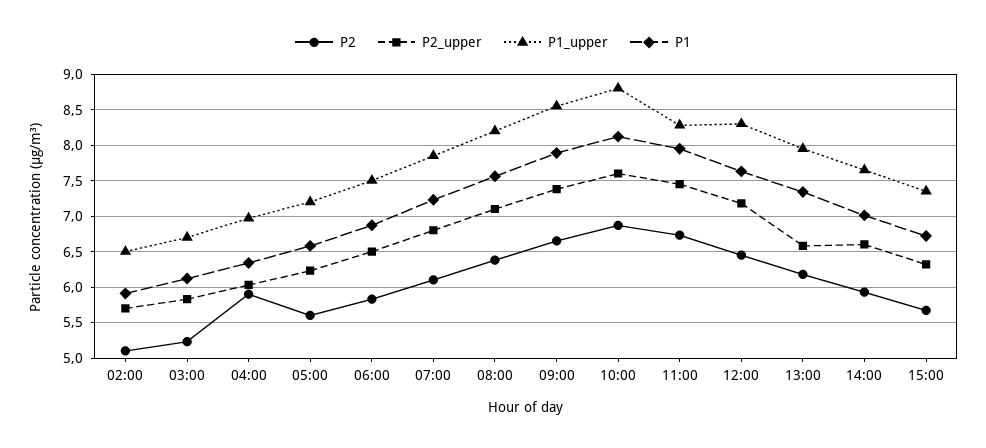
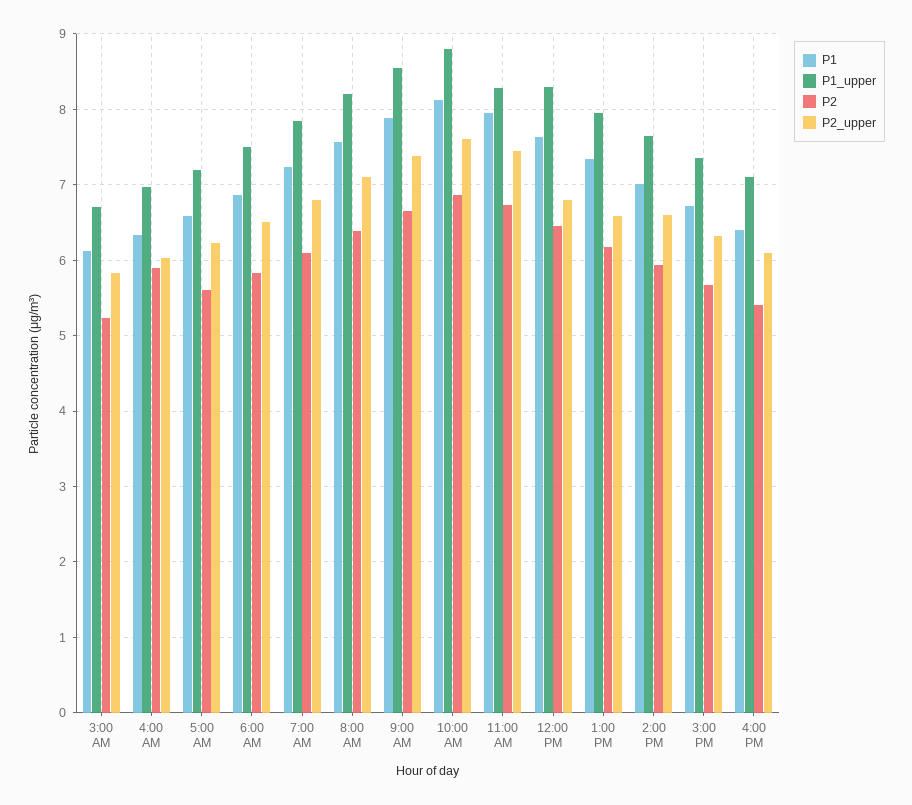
P2, 02:00: 5.1 -> none
P2_upper, 02:00: 5.7 -> none
P1_upper, 02:00: 6.5 -> none
P1, 02:00: 5.9 -> none
P2_upper, 12:00: 7.2 -> 6.8
P1, 4:00 PM: none -> 6.4
P1_upper, 4:00 PM: none -> 7.1
P2, 4:00 PM: none -> 5.4
P2_upper, 4:00 PM: none -> 6.1

